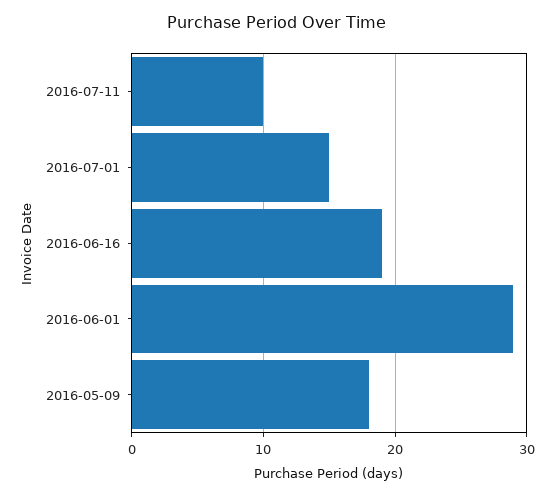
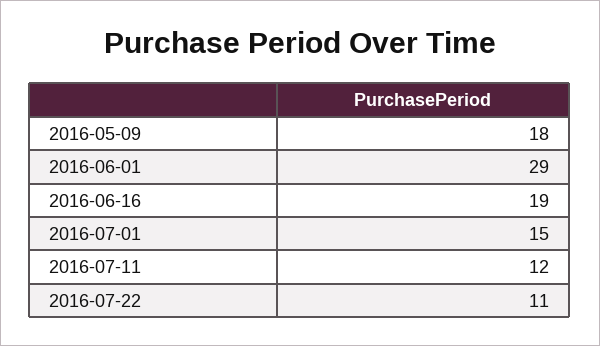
2016-07-11: 10 -> 12
2016-07-22: none -> 11

